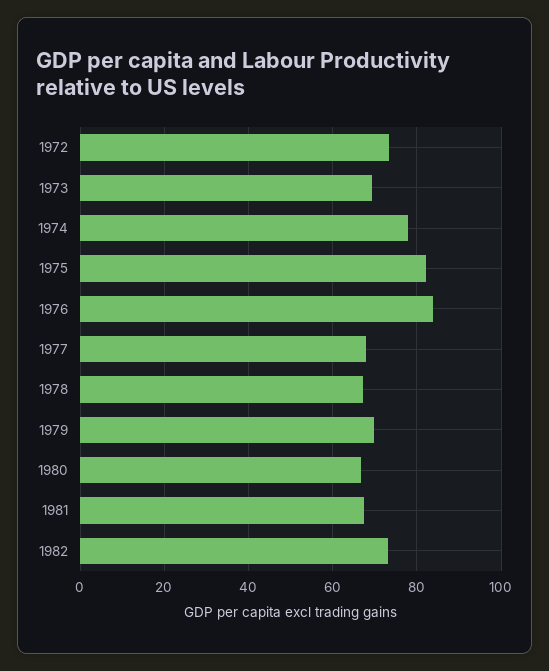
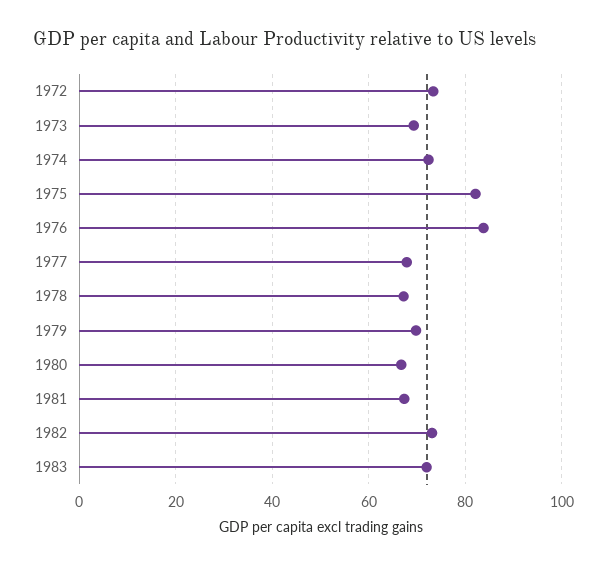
1974: 78 -> 72
1983: none -> 72

